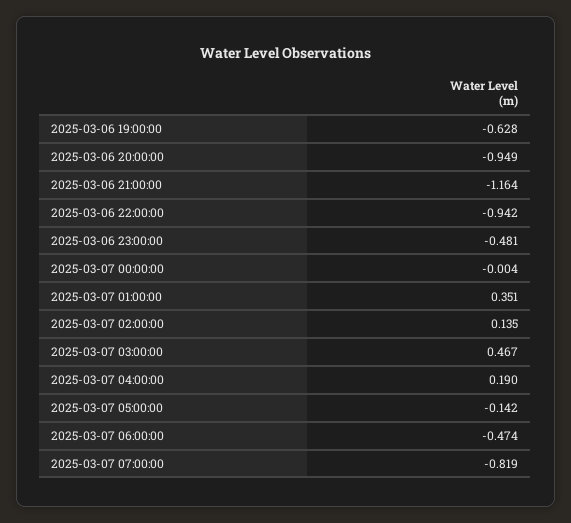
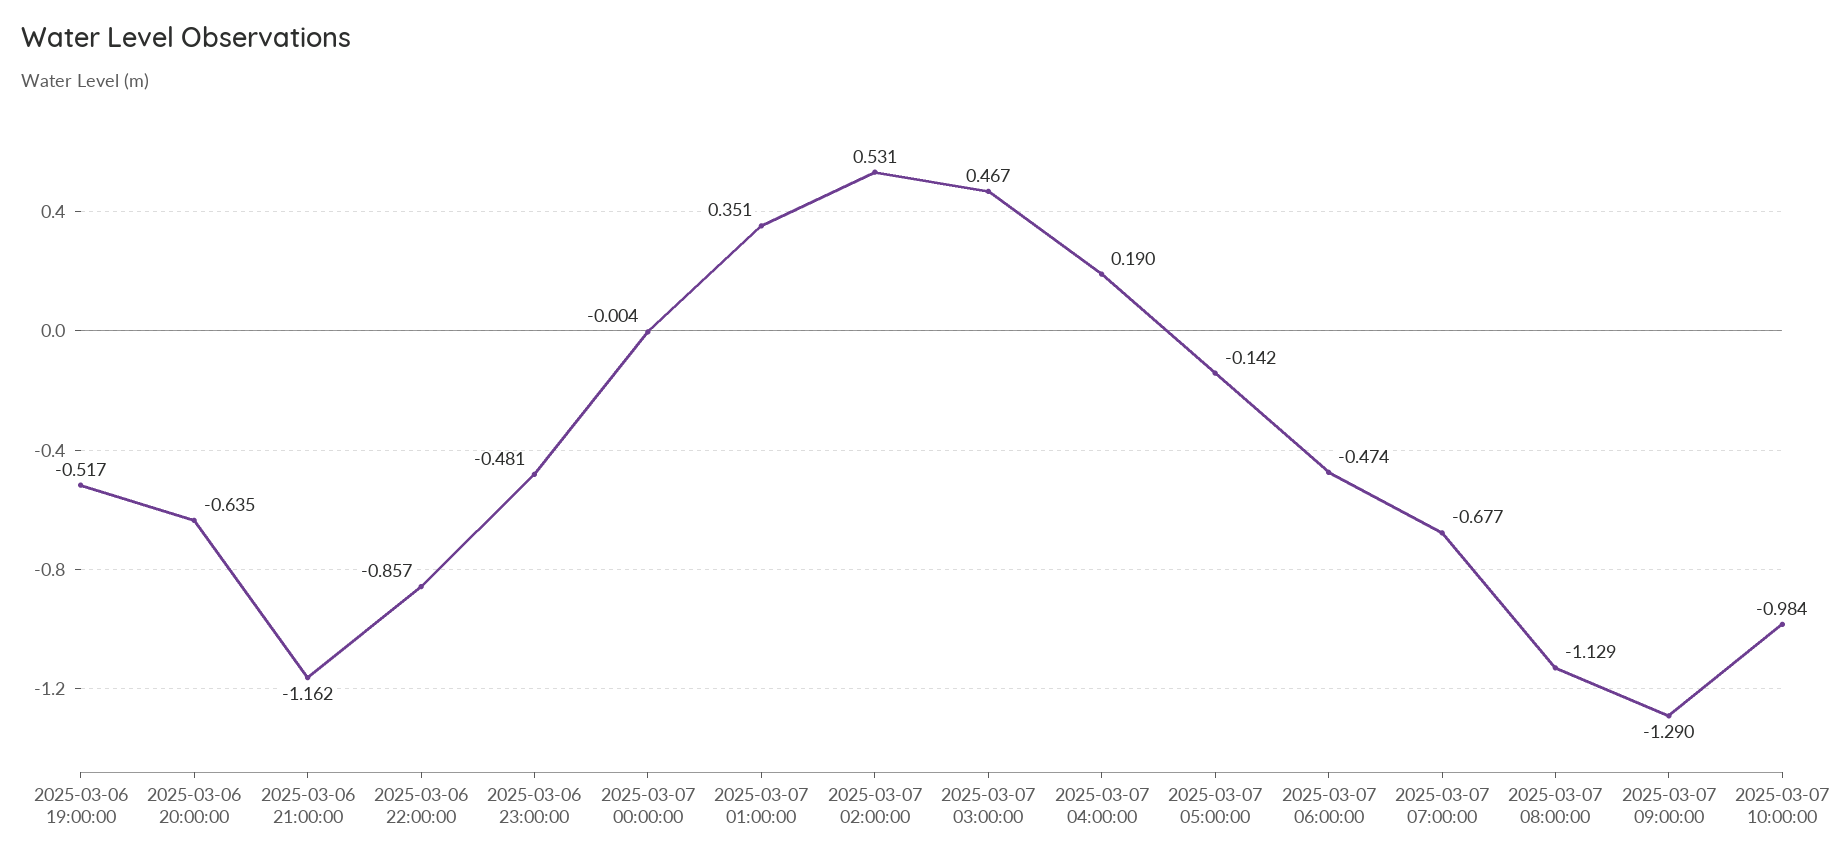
2025-03-06 19:00:00: -0.628 -> -0.517
2025-03-06 20:00:00: -0.949 -> -0.635
2025-03-06 21:00:00: -1.164 -> -1.162
2025-03-06 22:00:00: -0.942 -> -0.857
2025-03-07 02:00:00: 0.135 -> 0.531
2025-03-07 07:00:00: -0.819 -> -0.677
2025-03-07 08:00:00: none -> -1.129
2025-03-07 09:00:00: none -> -1.29
2025-03-07 10:00:00: none -> -0.984

